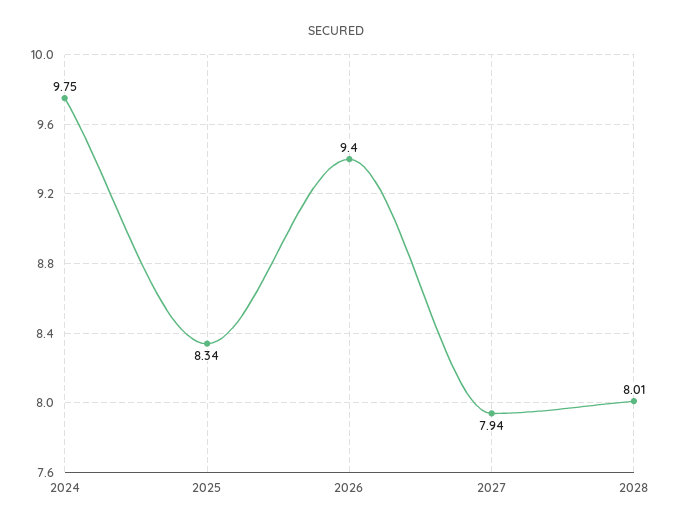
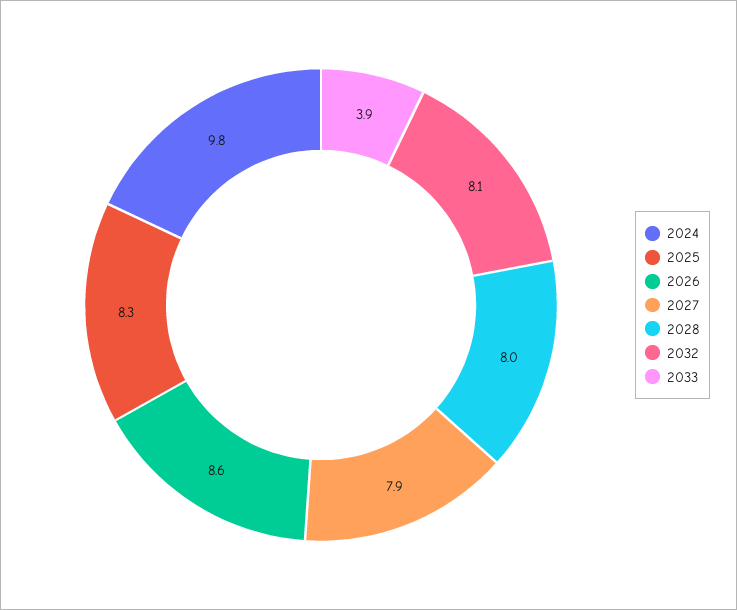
2026: 9.4 -> 8.6
2032: none -> 8.1
2033: none -> 3.9

